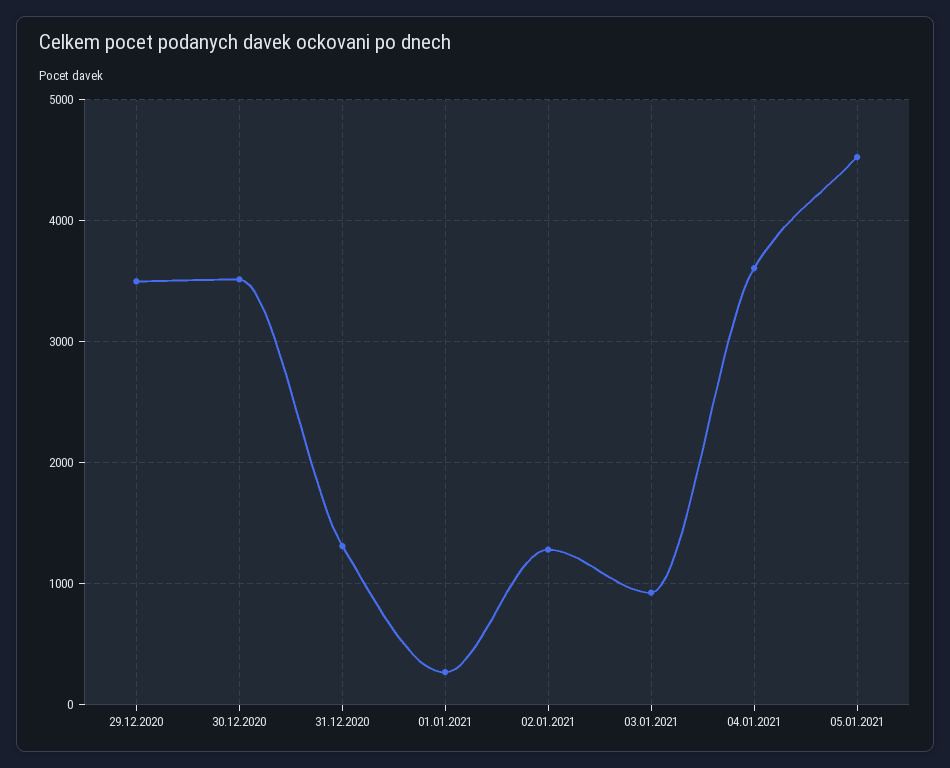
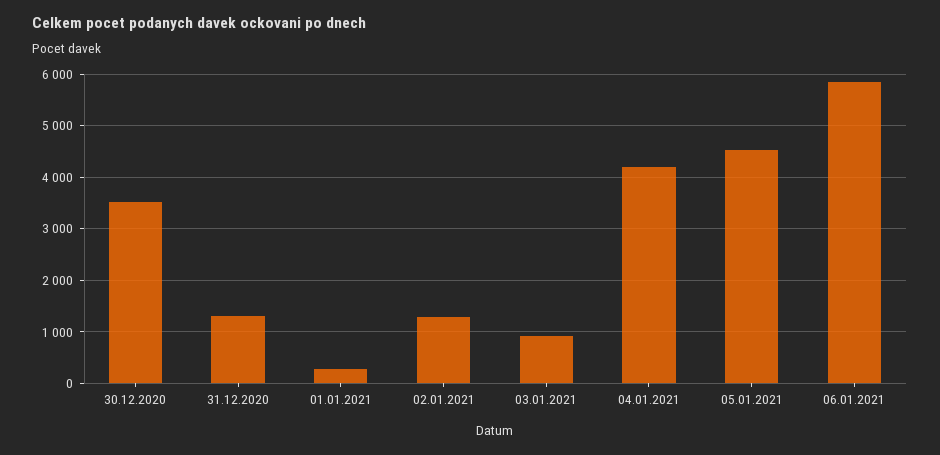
29.12.2020: 3500 -> none
04.01.2021: 3600 -> 4200
06.01.2021: none -> 5800

